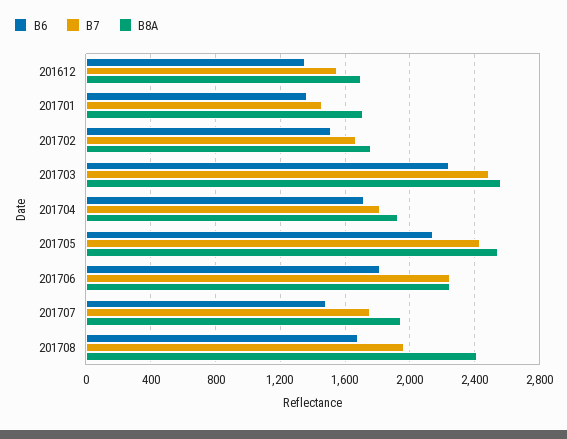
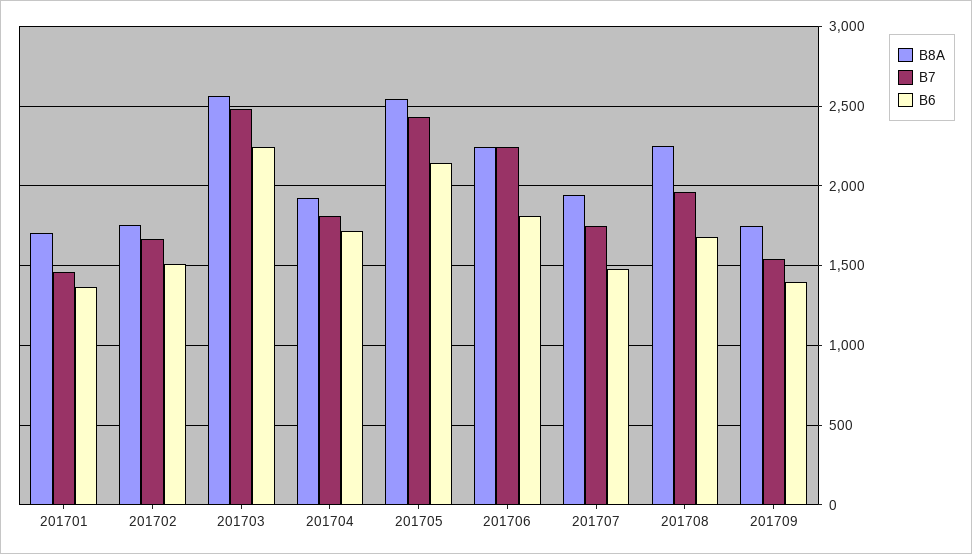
B6, 201612: 1350 -> none
B7, 201612: 1550 -> none
B8A, 201612: 1700 -> none
B8A, 201708: 2400 -> 2250
B8A, 201709: none -> 1750
B7, 201709: none -> 1550
B6, 201709: none -> 1400

